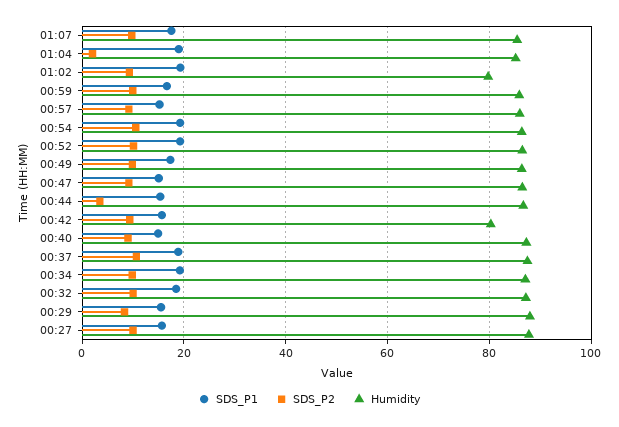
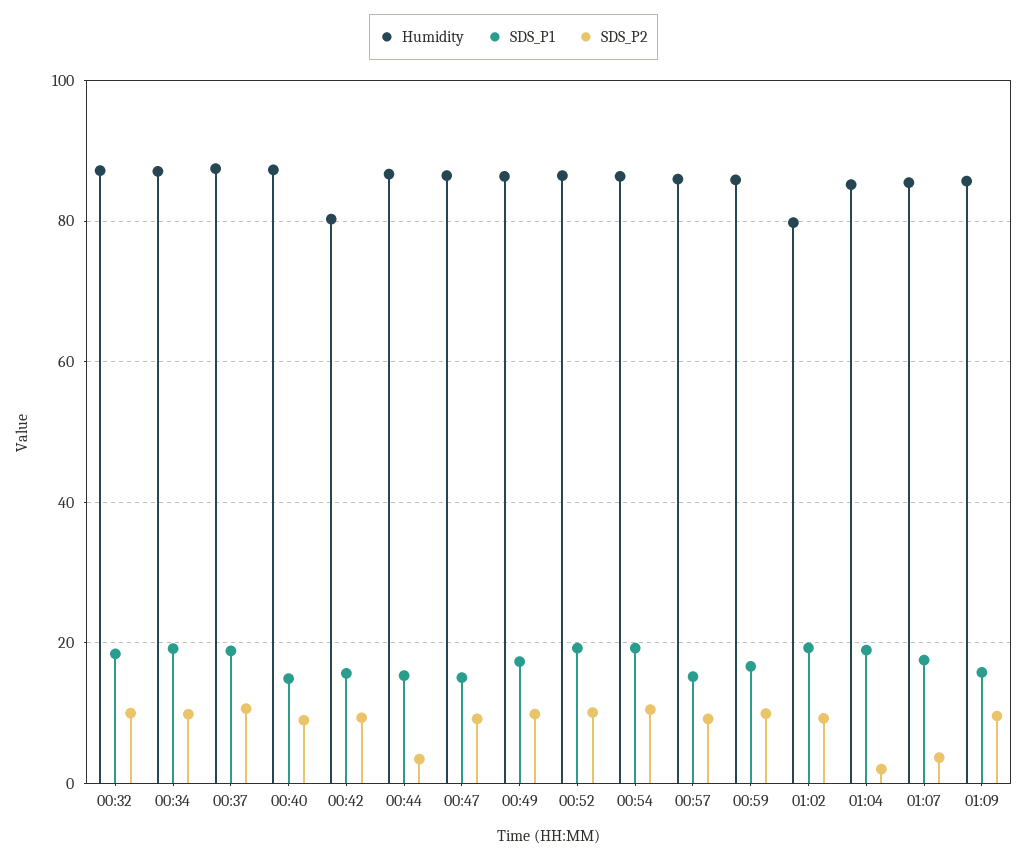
SDS_P2, 01:07: 10 -> 4
SDS_P1, 00:29: 16 -> none
SDS_P2, 00:29: 8 -> none
Humidity, 00:29: 88 -> none
SDS_P1, 00:27: 16 -> none
SDS_P2, 00:27: 10 -> none
Humidity, 00:27: 88 -> none
Humidity, 01:09: none -> 86
SDS_P1, 01:09: none -> 16
SDS_P2, 01:09: none -> 10

